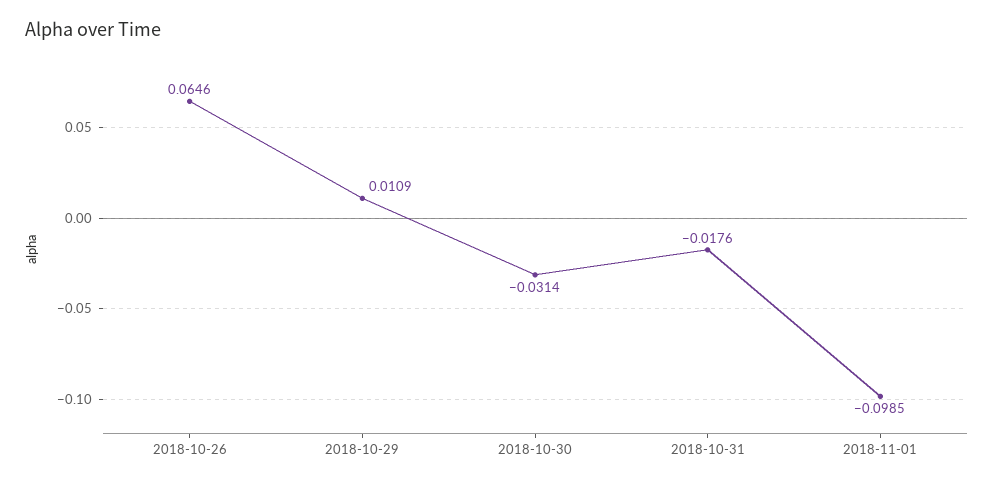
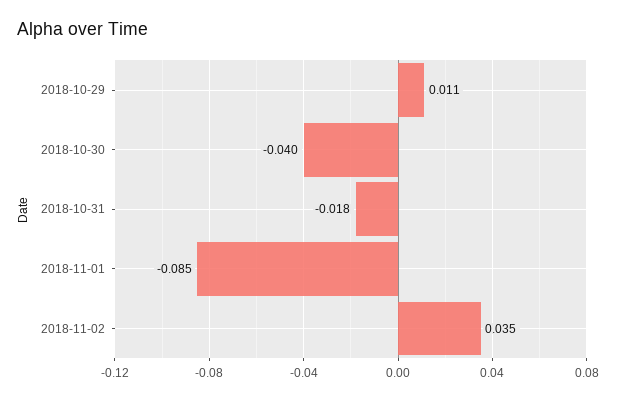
2018-10-26: 0.0646 -> none
2018-10-30: -0.0314 -> -0.04
2018-11-01: -0.0985 -> -0.085
2018-11-02: none -> 0.035

